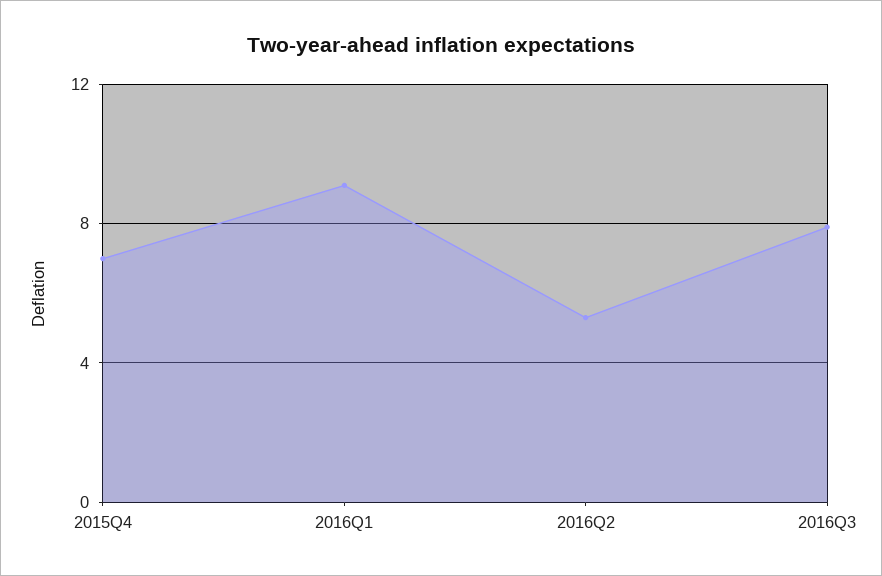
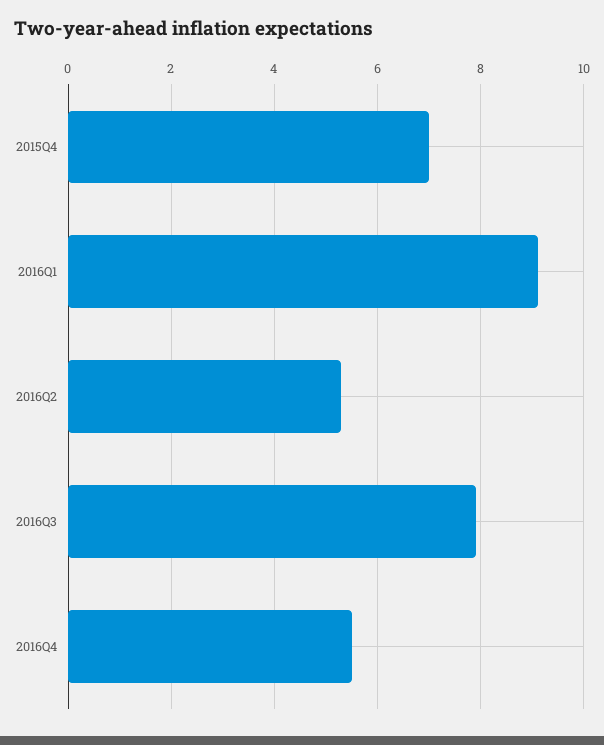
2016Q4: none -> 5.5

